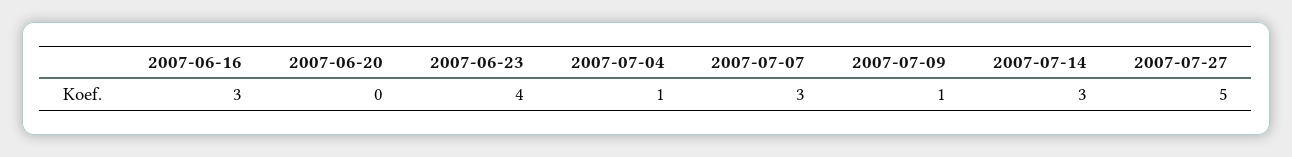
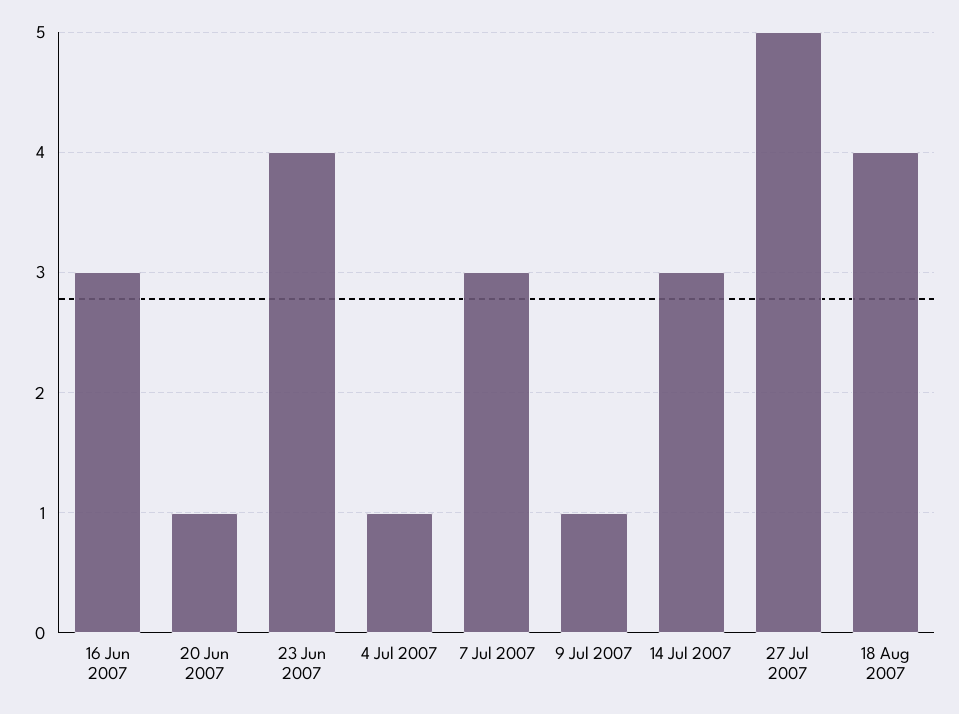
2007-06-20: 0 -> 1
18 Aug 2007: none -> 4

